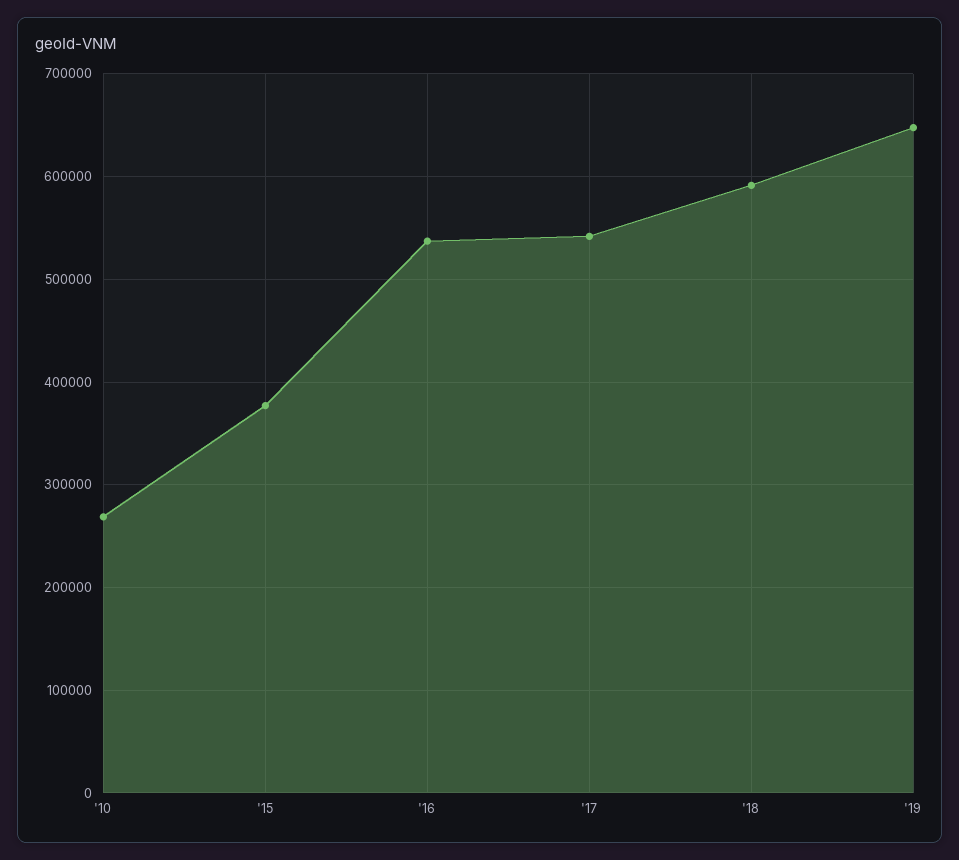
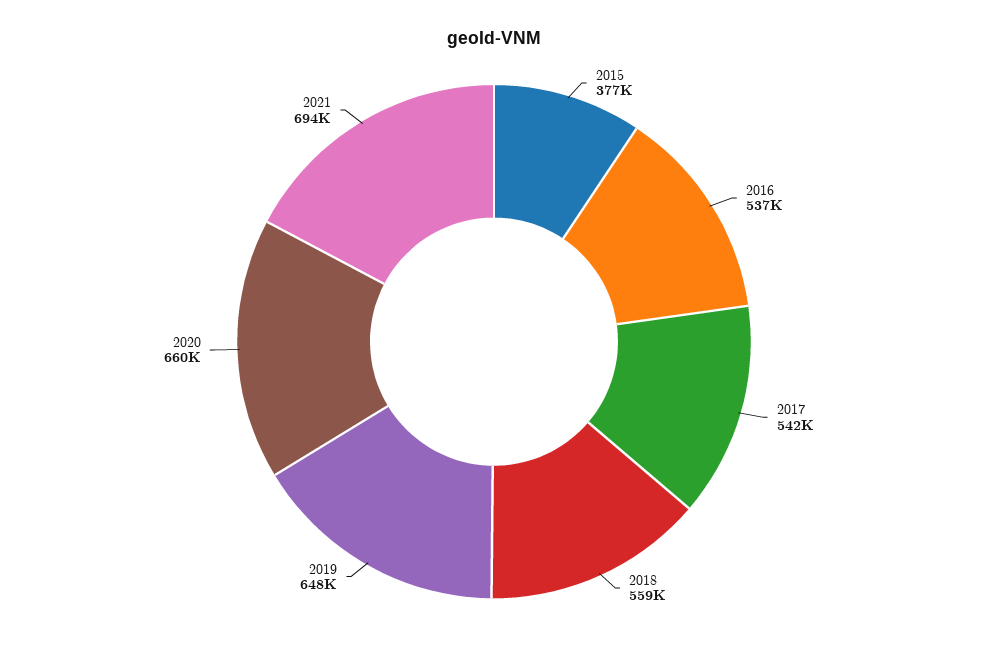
'10: 270000 -> none
'18: 590000 -> 559000
2020: none -> 660000
2021: none -> 694000

